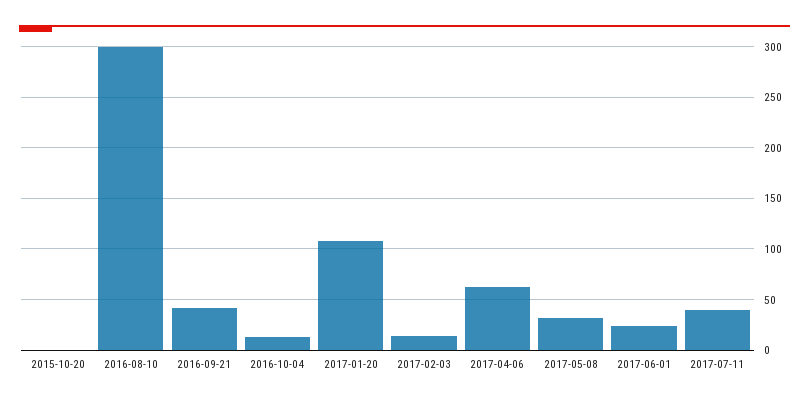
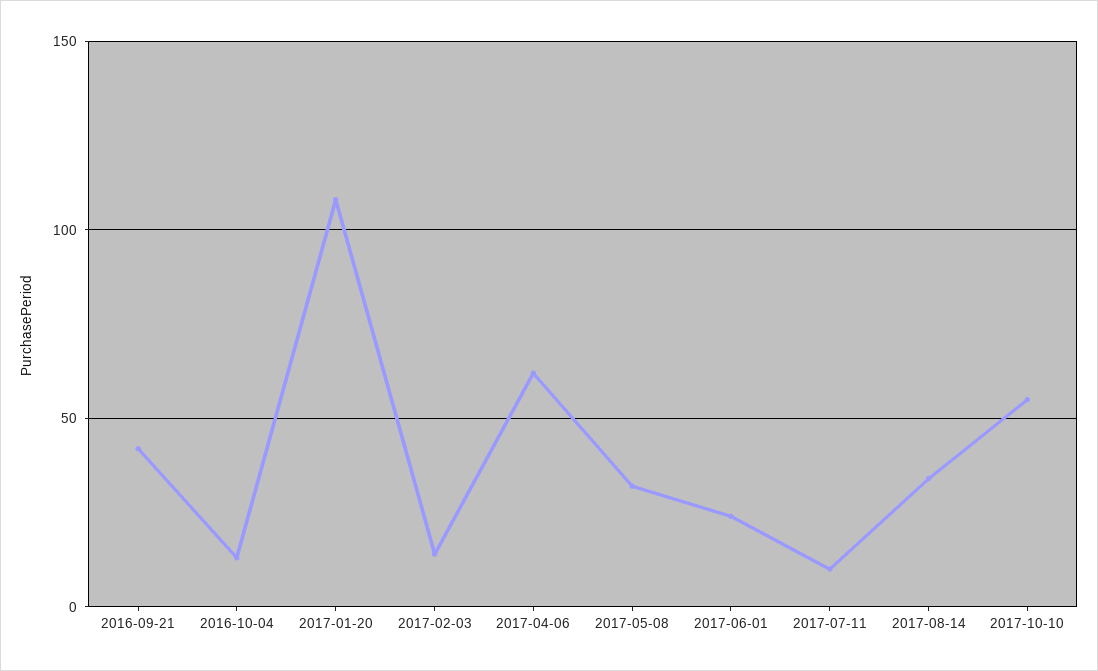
2015-10-20: 0 -> none
2016-08-10: 300 -> none
2017-07-11: 40 -> 10
2017-08-14: none -> 35
2017-10-10: none -> 55

